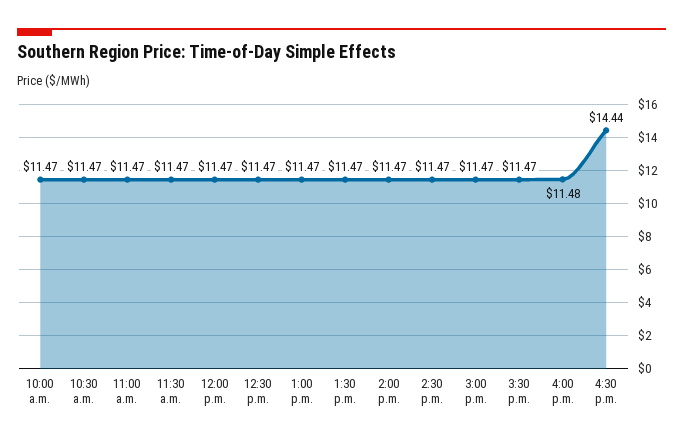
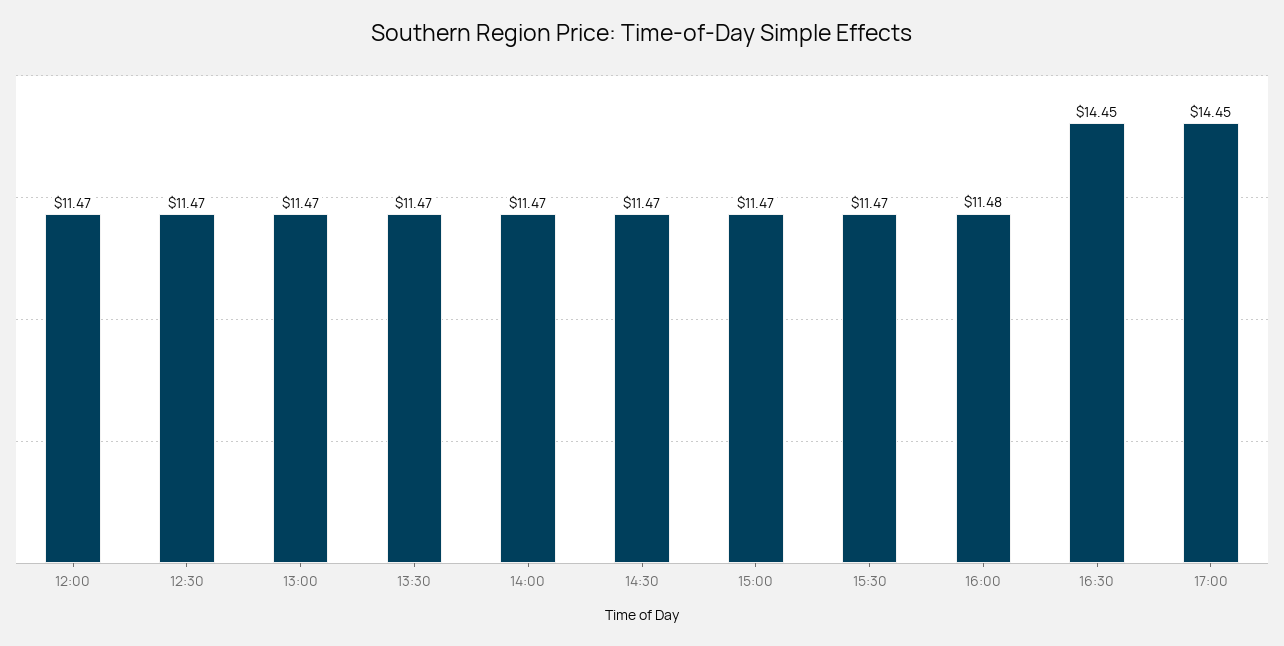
10:00 a.m.: 11.47 -> none
10:30 a.m.: 11.47 -> none
11:00 a.m.: 11.47 -> none
11:30 a.m.: 11.47 -> none
4:30 p.m.: 14.44 -> 14.45
17:00: none -> 14.45

